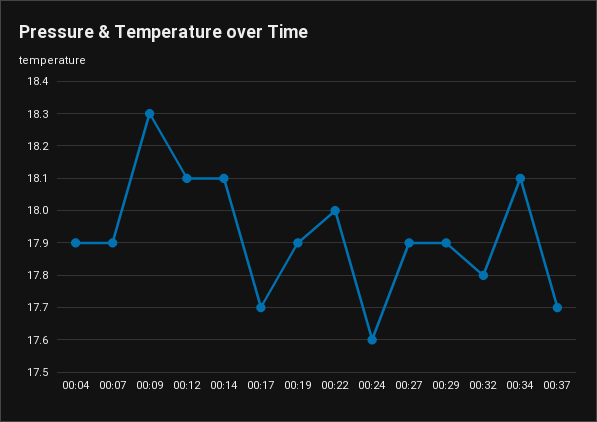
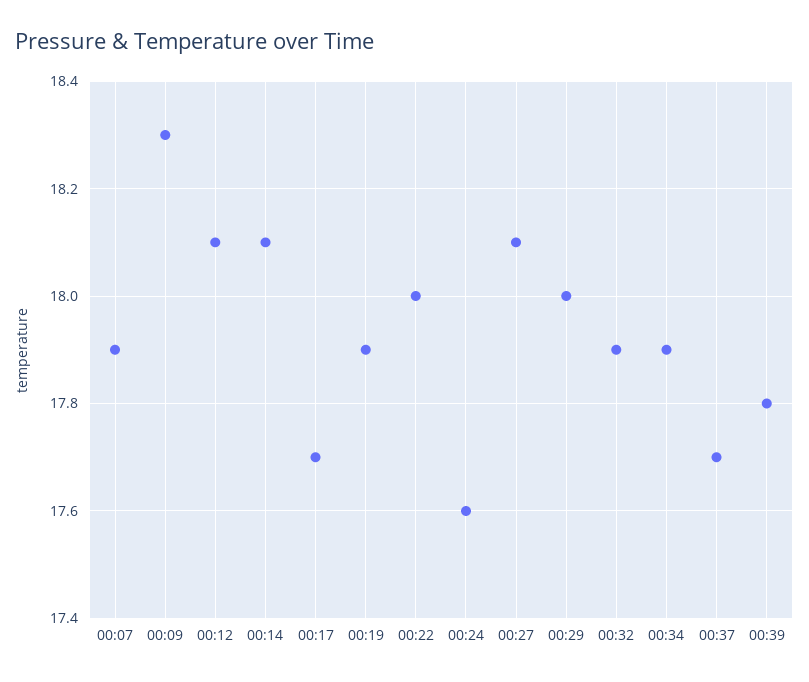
00:04: 17.9 -> none
00:27: 17.9 -> 18.1
00:29: 17.9 -> 18
00:32: 17.8 -> 17.9
00:34: 18.1 -> 17.9
00:39: none -> 17.8

